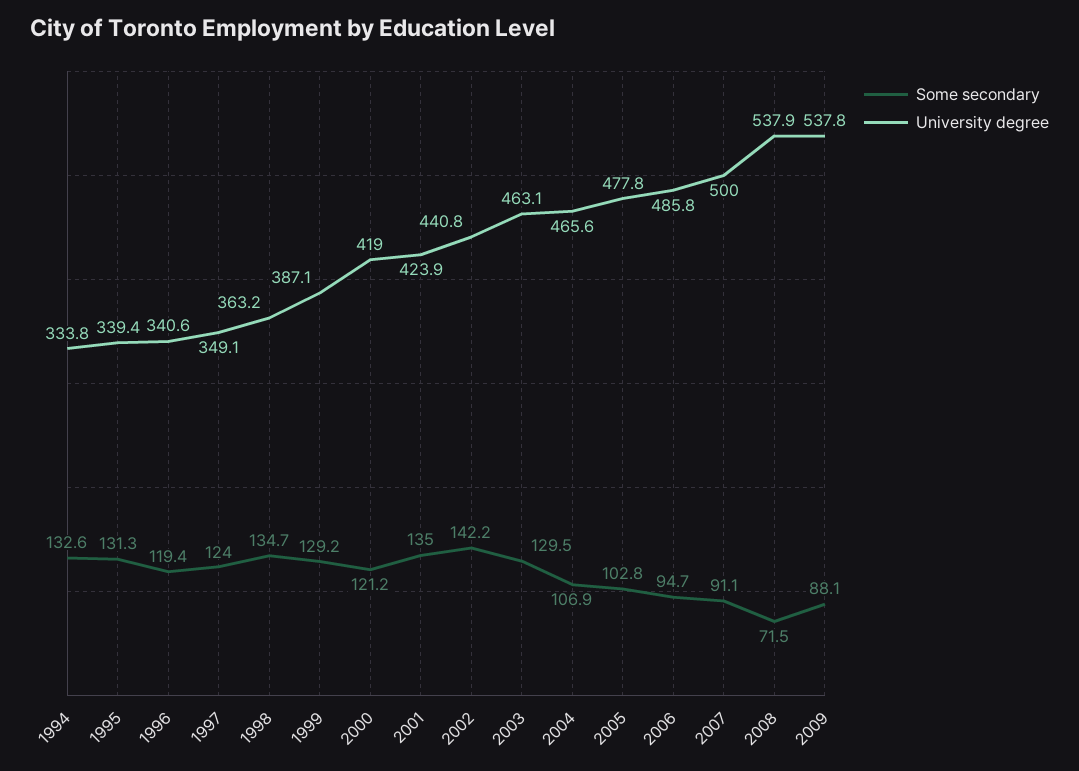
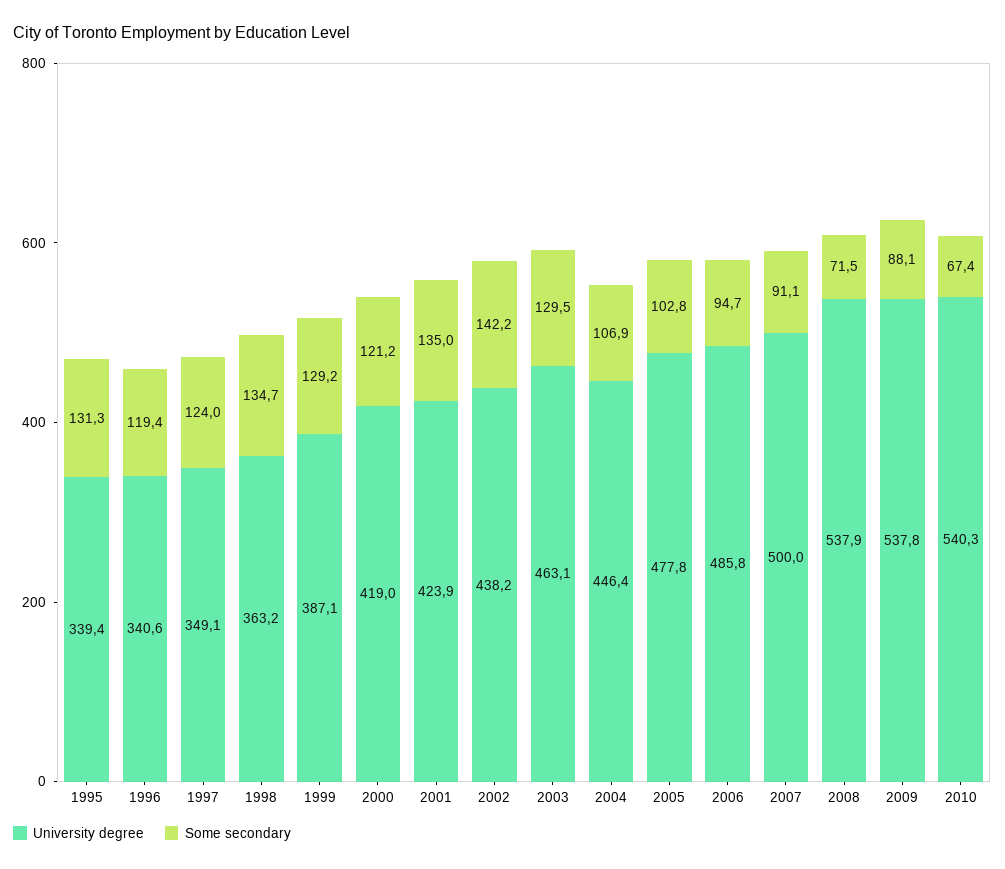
Some secondary, 1994: 132.6 -> none
University degree, 1994: 333.8 -> none
University degree, 2002: 440.8 -> 438.2
University degree, 2004: 465.6 -> 446.4
University degree, 2010: none -> 540.3
Some secondary, 2010: none -> 67.4

